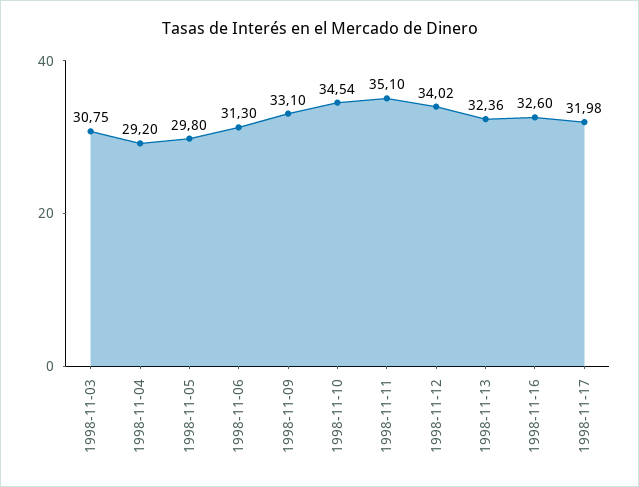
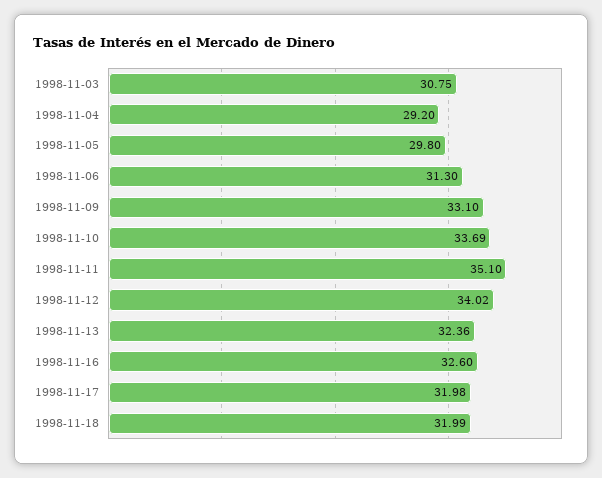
1998-11-10: 34.54 -> 33.69
1998-11-18: none -> 31.99

